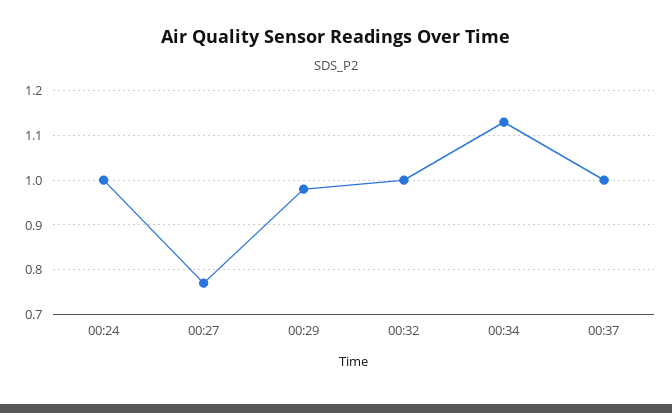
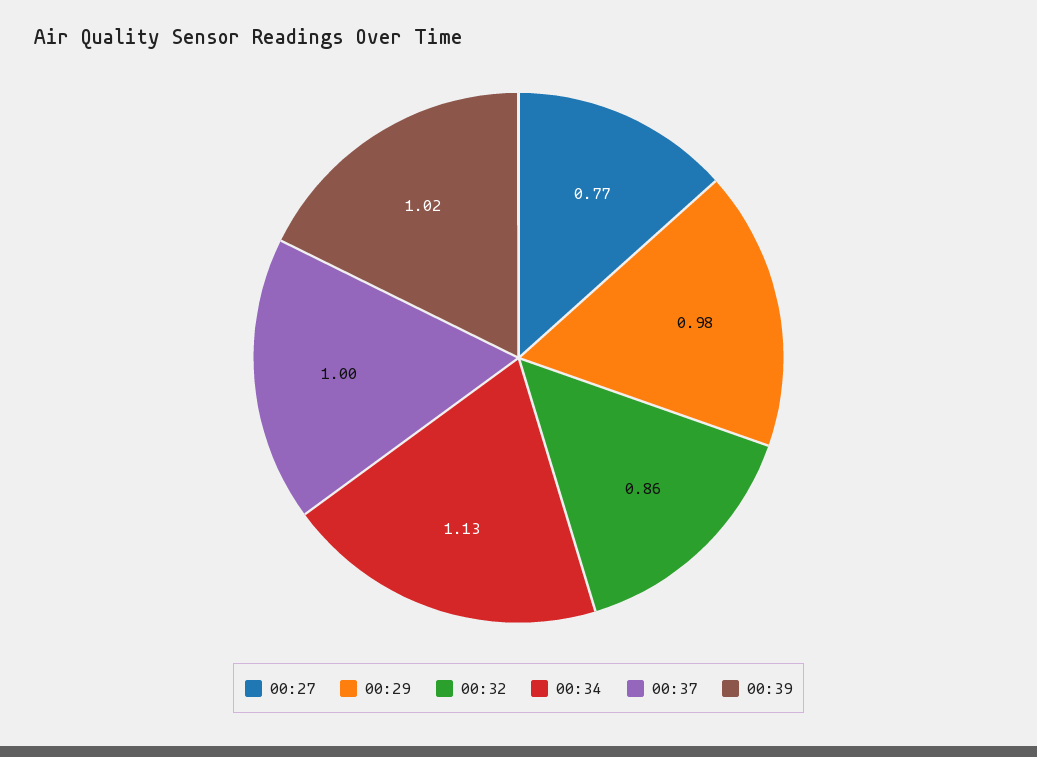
00:24: 1 -> none
00:32: 1 -> 0.86
00:39: none -> 1.02

